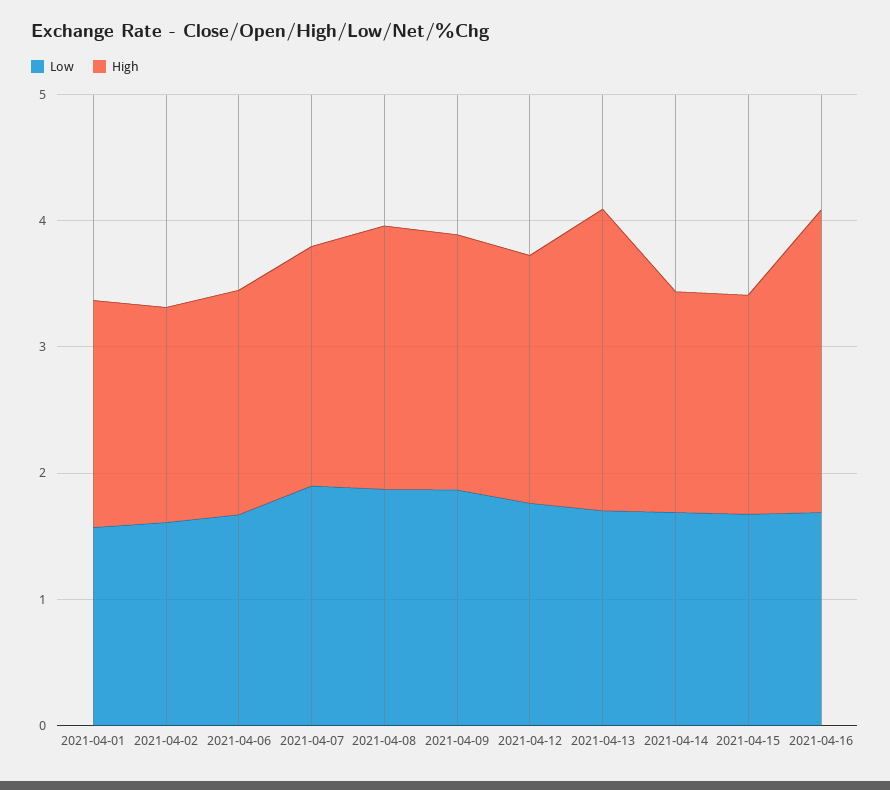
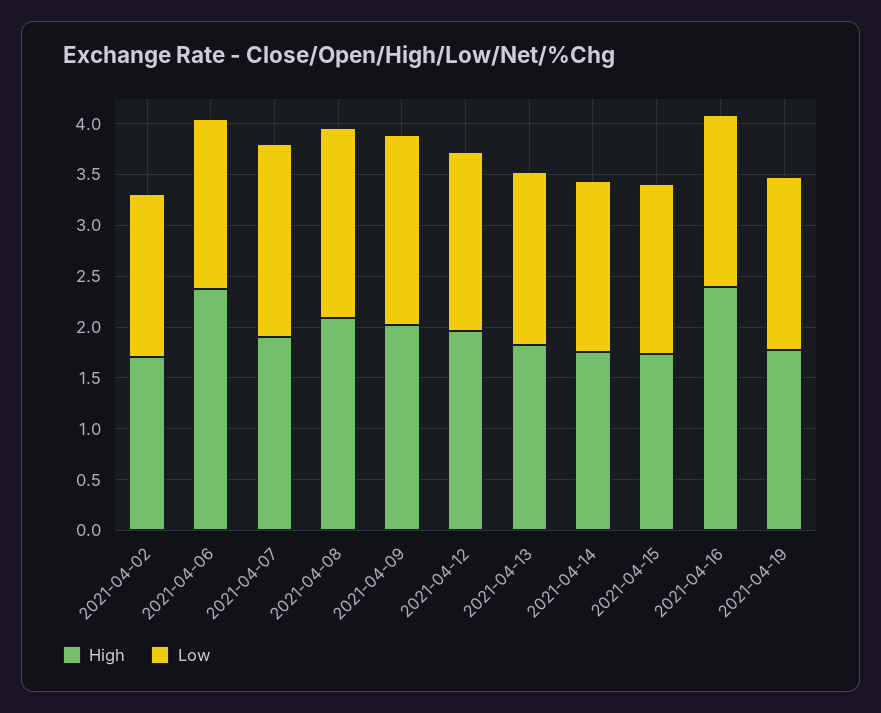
Low, 2021-04-01: 1.6 -> none
High, 2021-04-01: 1.8 -> none
High, 2021-04-06: 1.8 -> 2.4
High, 2021-04-13: 2.4 -> 1.8
High, 2021-04-19: none -> 1.8
Low, 2021-04-19: none -> 1.7

